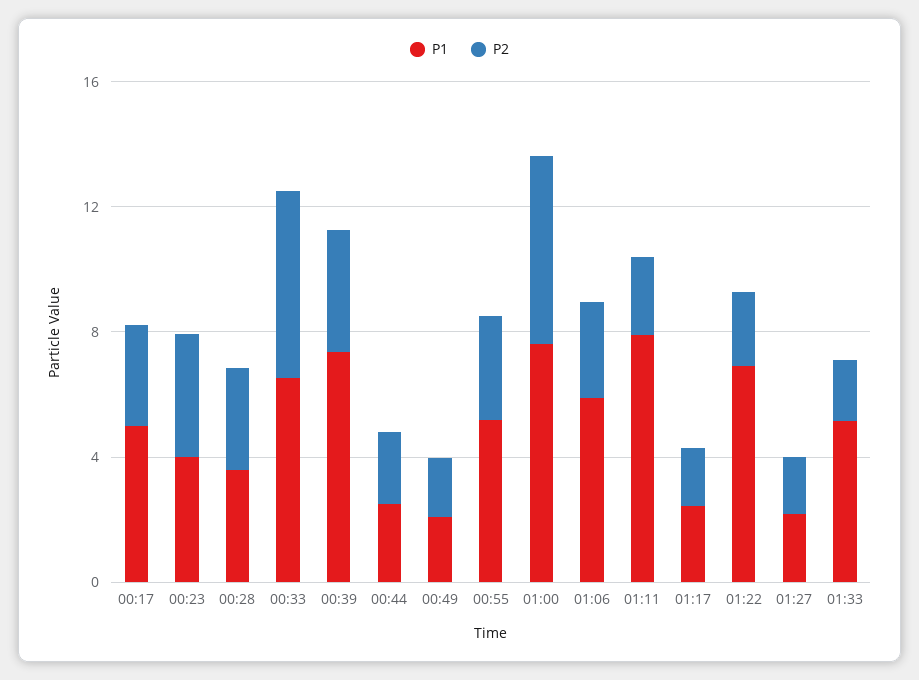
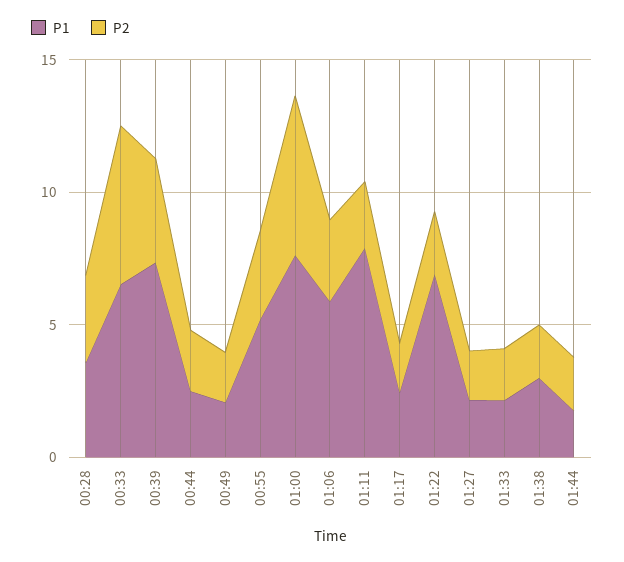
P1, 00:17: 5 -> none
P2, 00:17: 3 -> none
P1, 00:23: 4 -> none
P2, 00:23: 4 -> none
P1, 01:33: 5 -> 2
P1, 01:38: none -> 3
P2, 01:38: none -> 2
P1, 01:44: none -> 2
P2, 01:44: none -> 2

